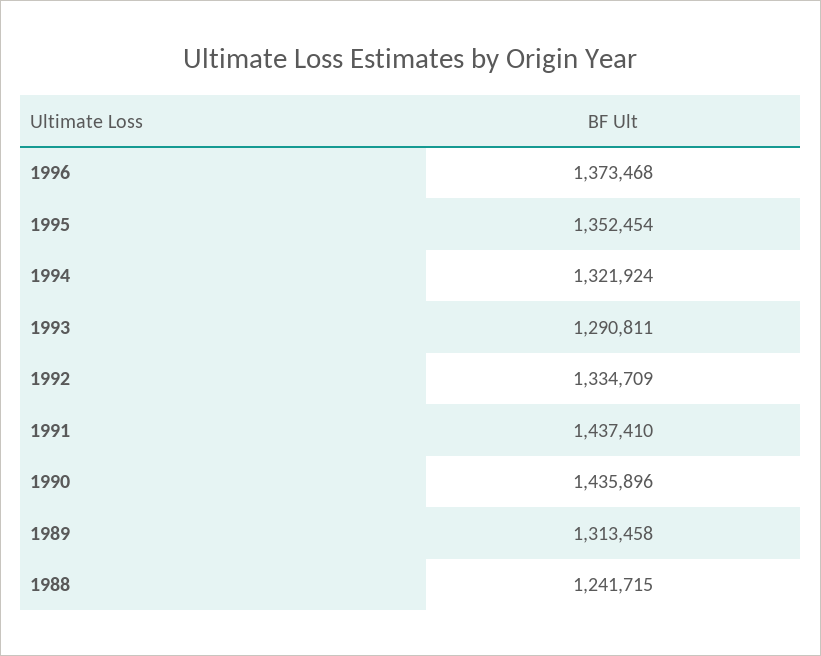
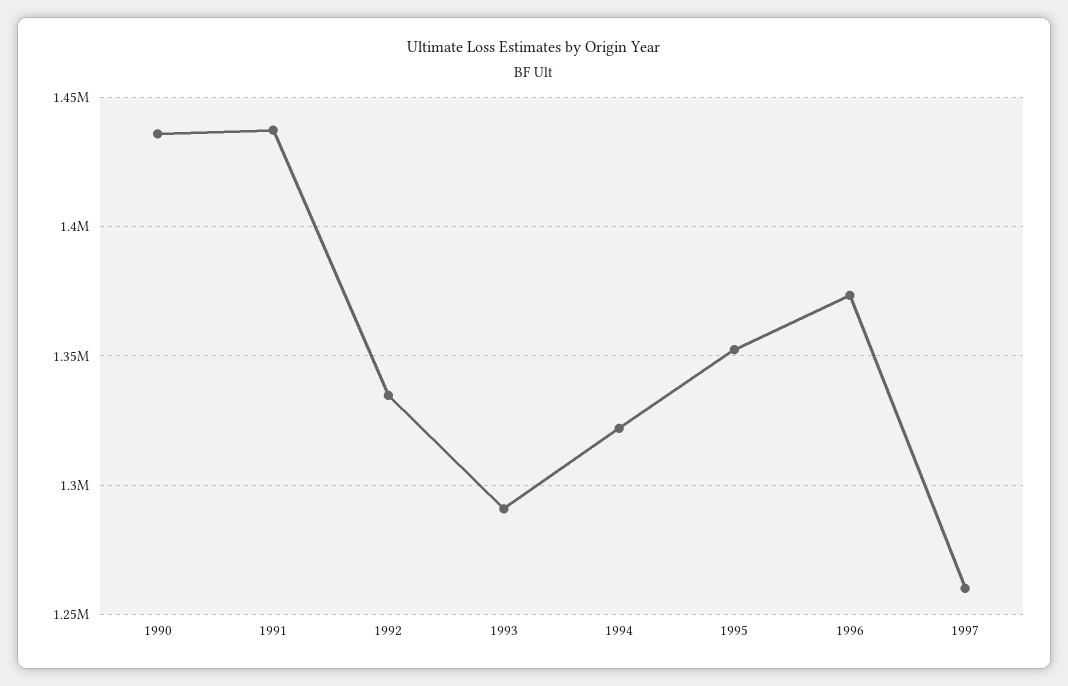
1989: 1313458 -> none
1988: 1241715 -> none
1997: none -> 1260000

